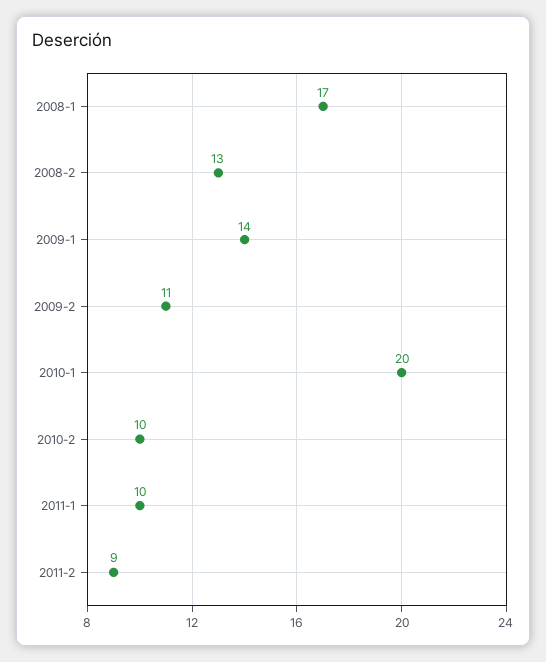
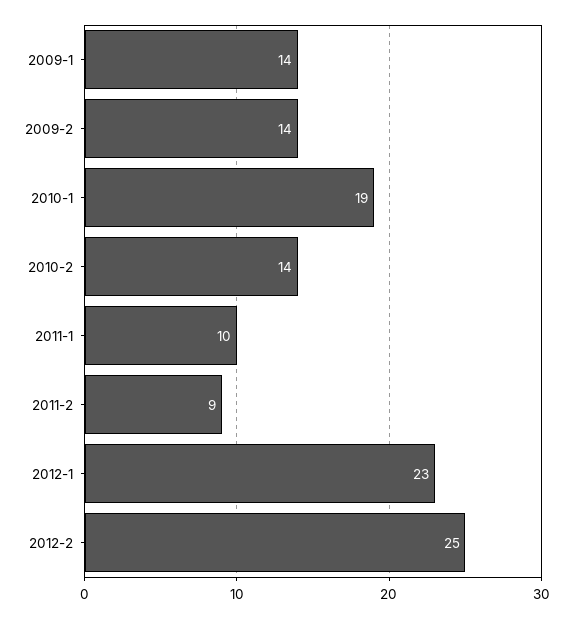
2008-1: 17 -> none
2008-2: 13 -> none
2009-2: 11 -> 14
2010-1: 20 -> 19
2010-2: 10 -> 14
2012-1: none -> 23
2012-2: none -> 25

